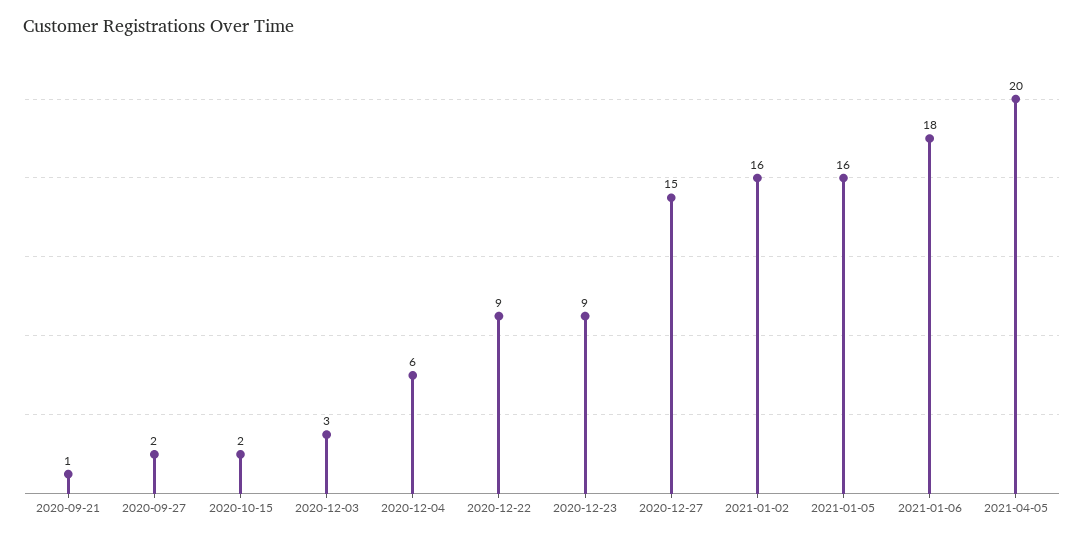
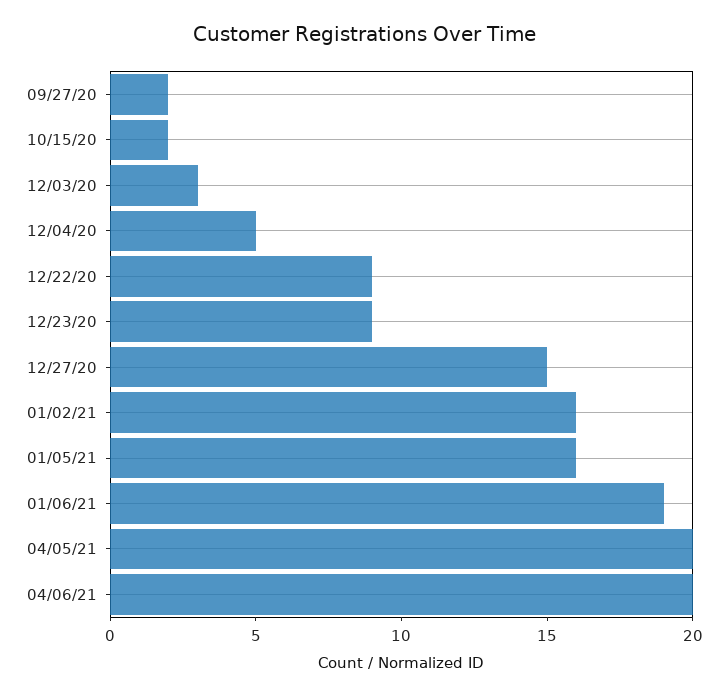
2020-09-21: 1 -> none
2020-12-04: 6 -> 5
2021-01-06: 18 -> 19
04/06/21: none -> 20

